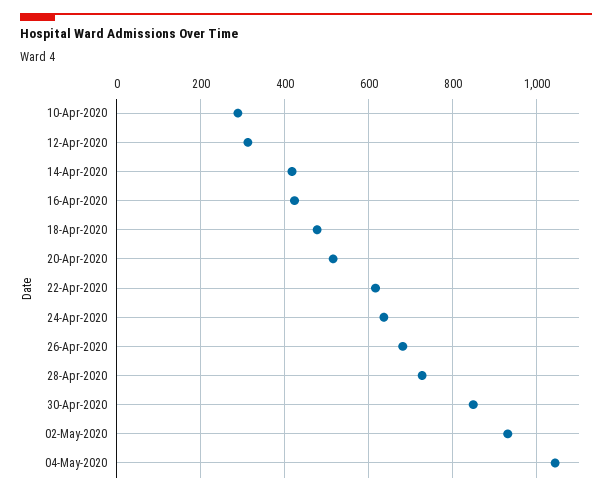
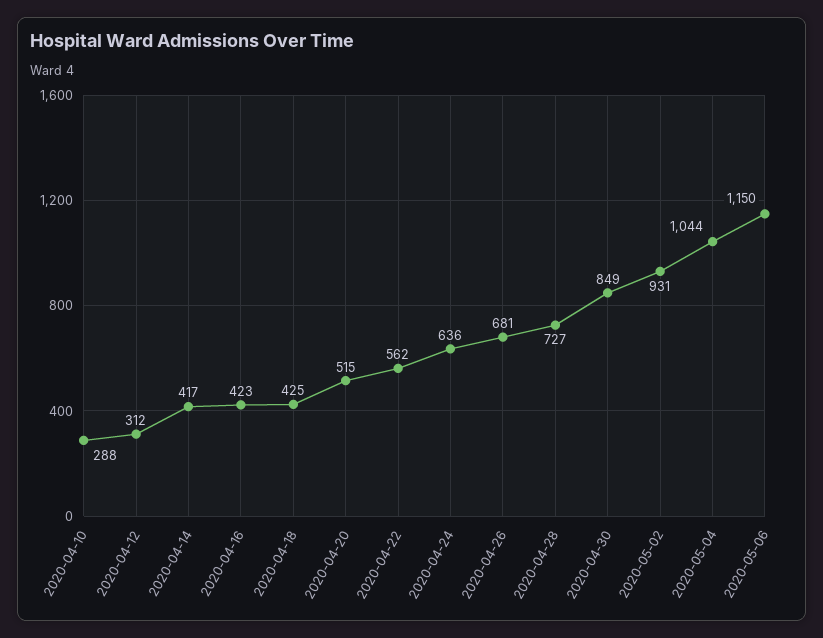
18-Apr-2020: 480 -> 425
22-Apr-2020: 620 -> 562
2020-05-06: none -> 1150

